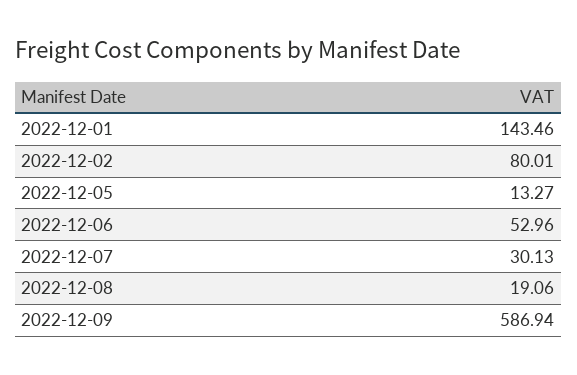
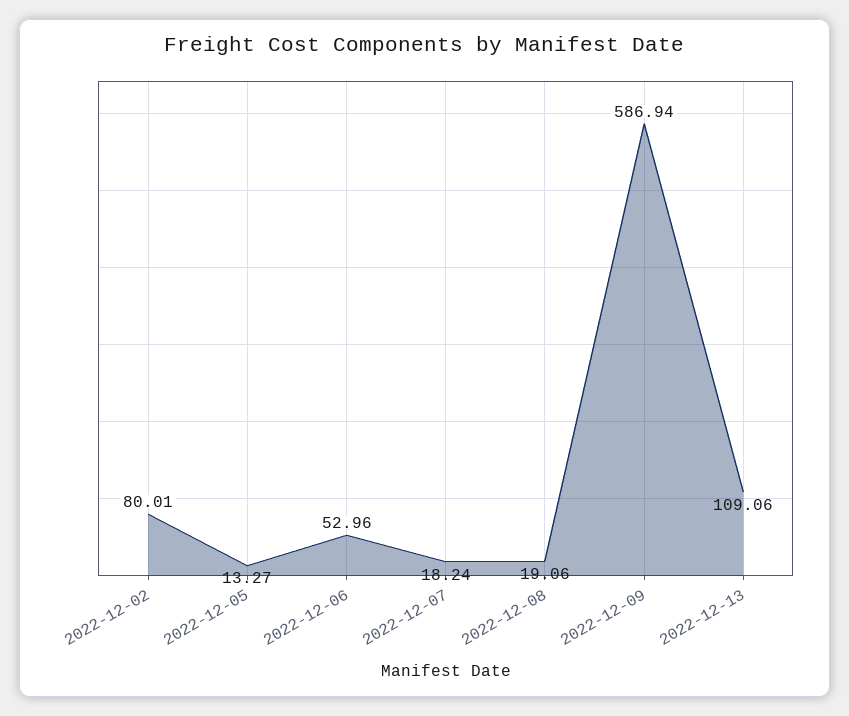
2022-12-01: 143.46 -> none
2022-12-07: 30.13 -> 18.24
2022-12-13: none -> 109.06

